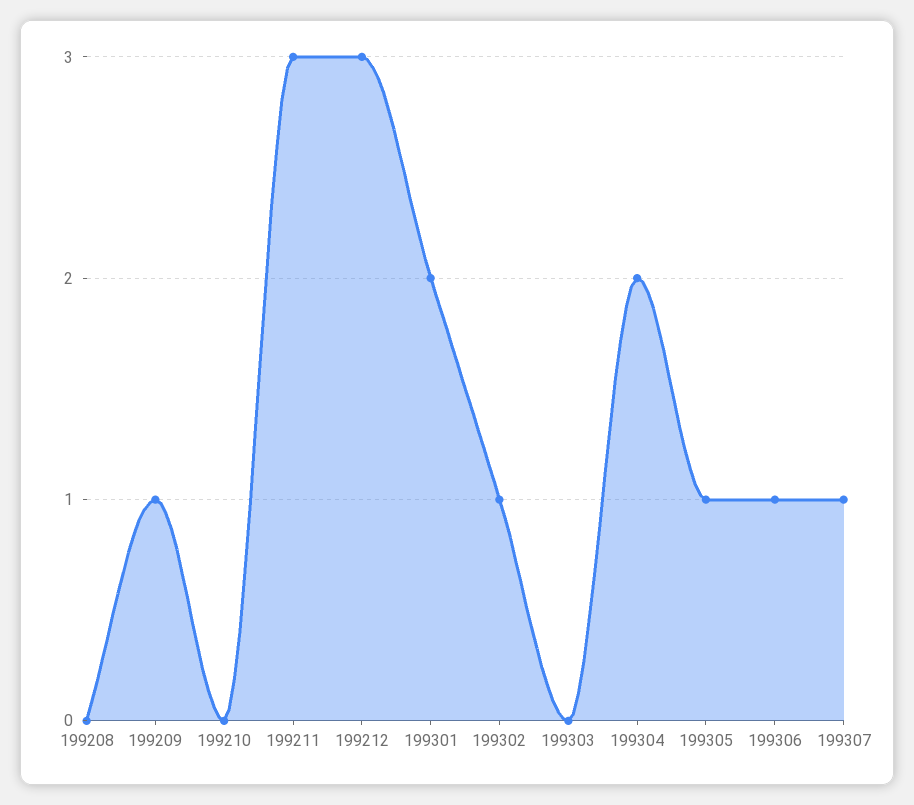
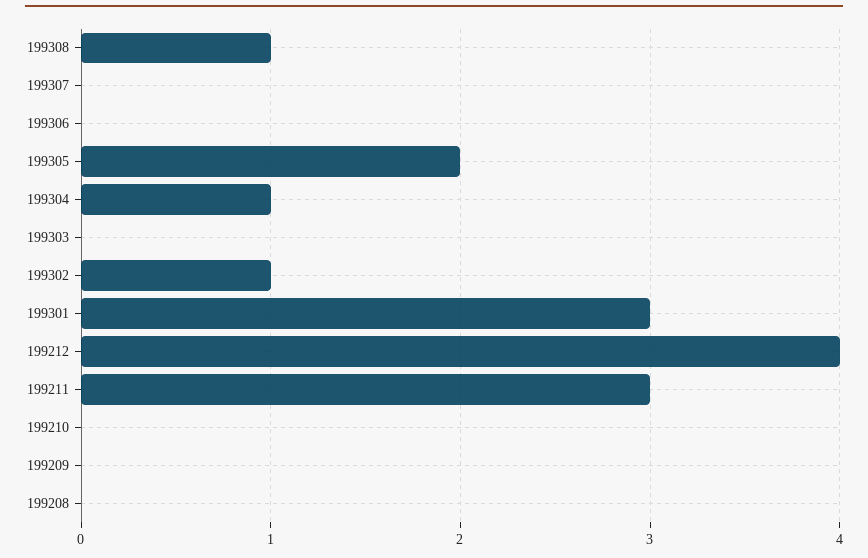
199209: 1 -> 0
199212: 3 -> 4
199301: 2 -> 3
199304: 2 -> 1
199305: 1 -> 2
199306: 1 -> 0
199307: 1 -> 0
199308: none -> 1

